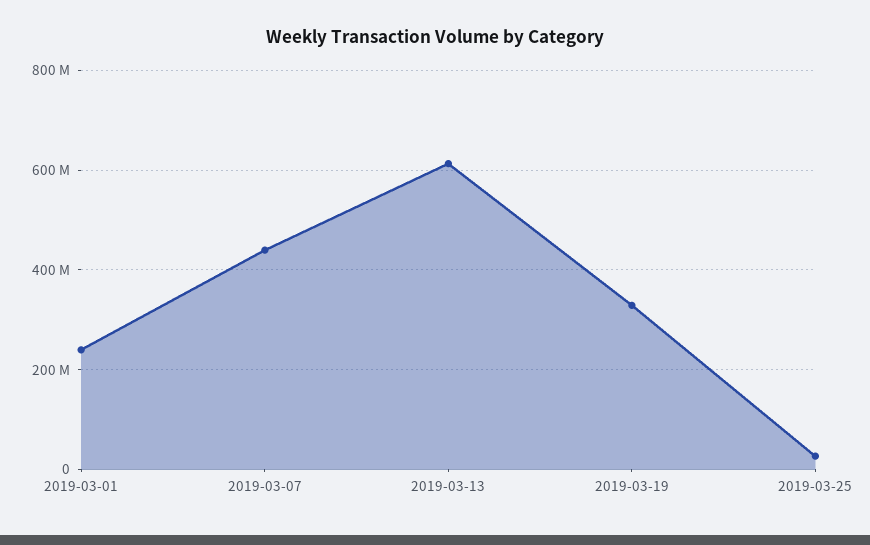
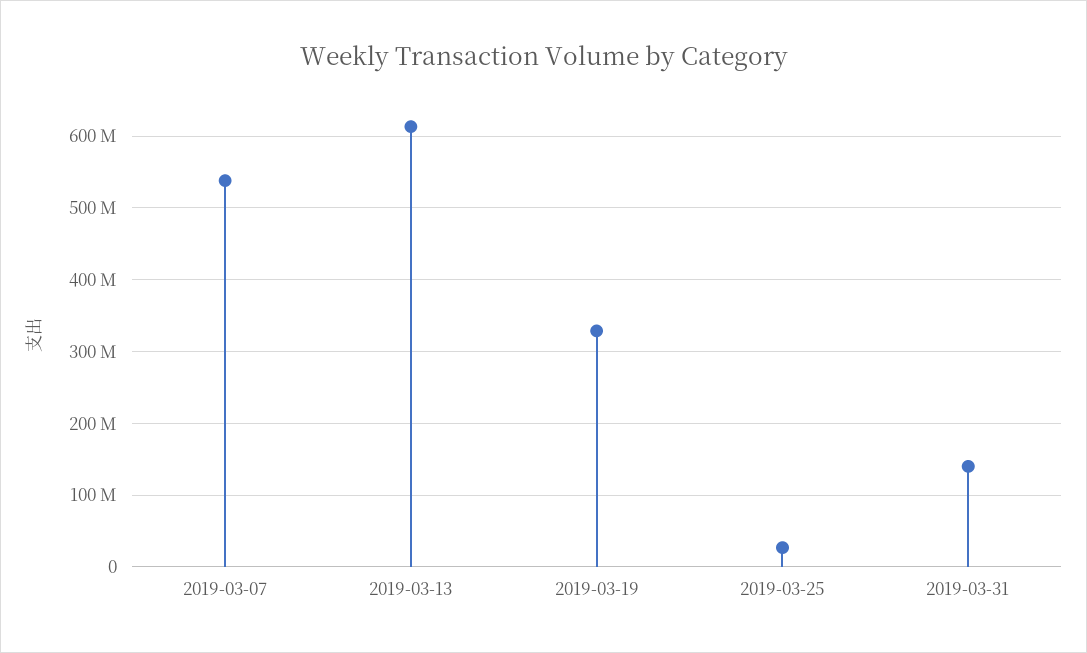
2019-03-01: 240000000 -> none
2019-03-07: 440000000 -> 540000000
2019-03-31: none -> 140000000

